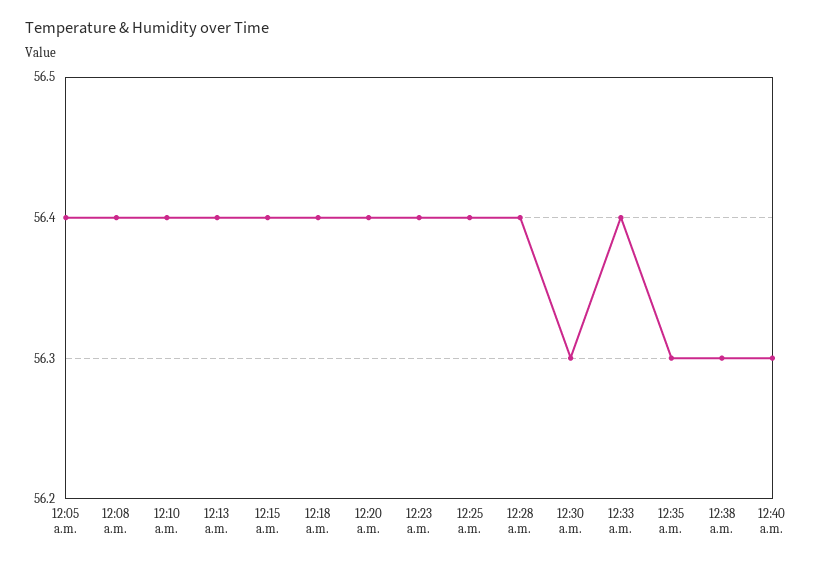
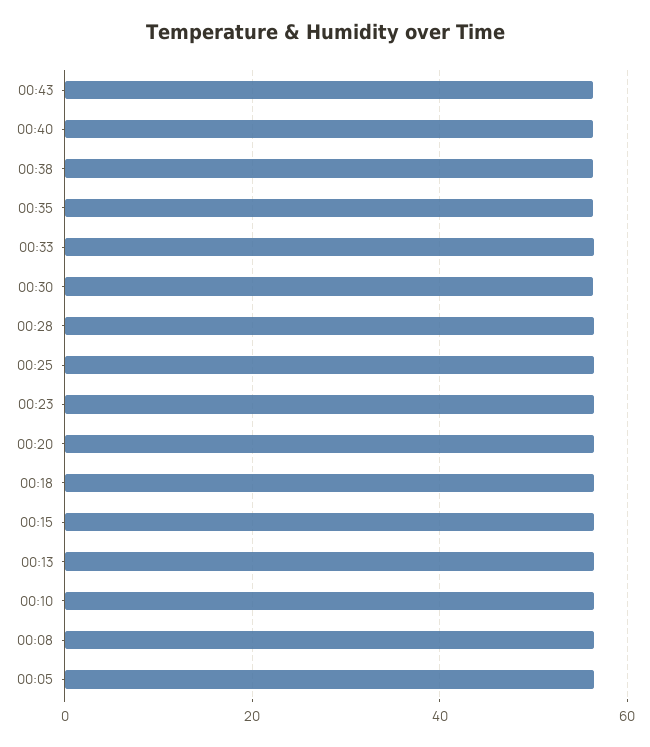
00:43: none -> 56

